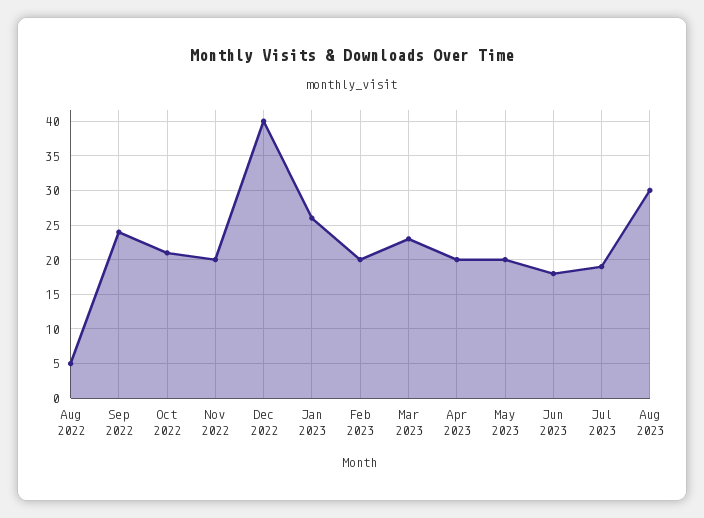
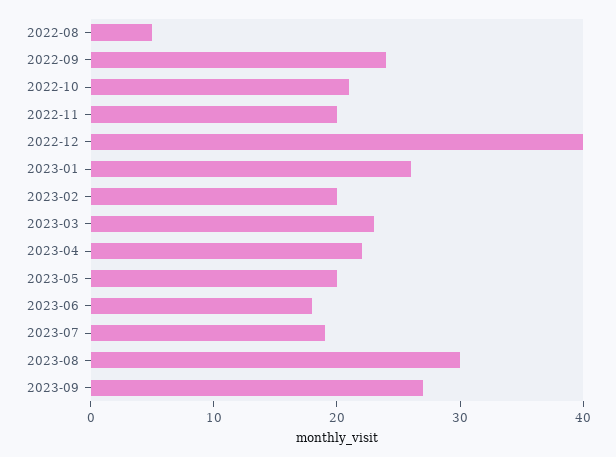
Apr 2023: 20 -> 22
2023-09: none -> 27

